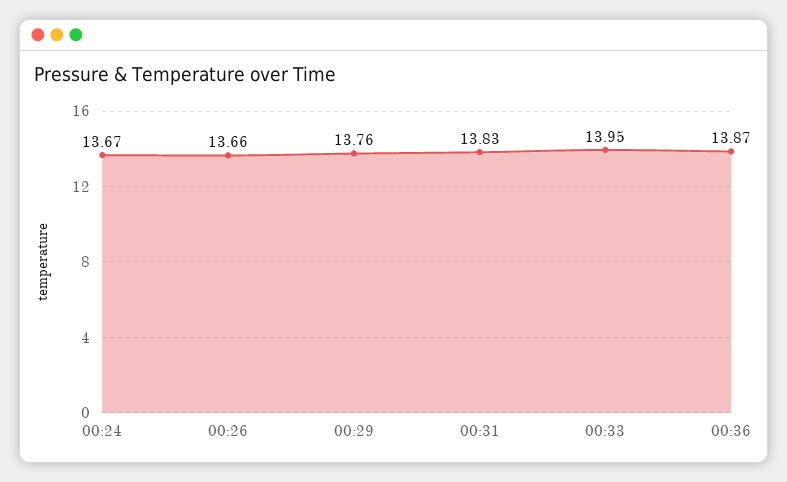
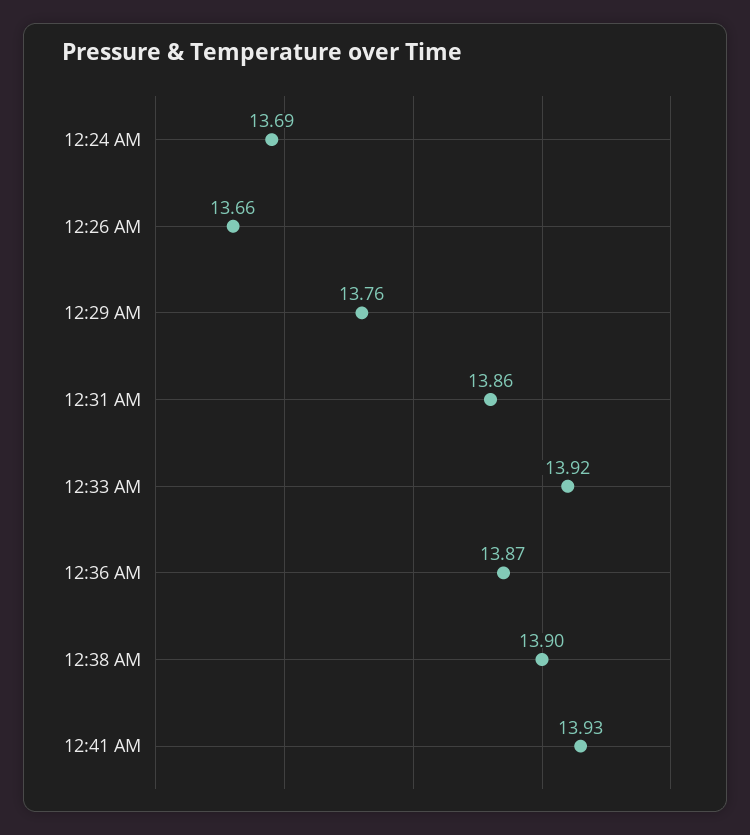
00:24: 13.67 -> 13.69
00:31: 13.83 -> 13.86
00:33: 13.95 -> 13.92
12:38 AM: none -> 13.9
12:41 AM: none -> 13.93

